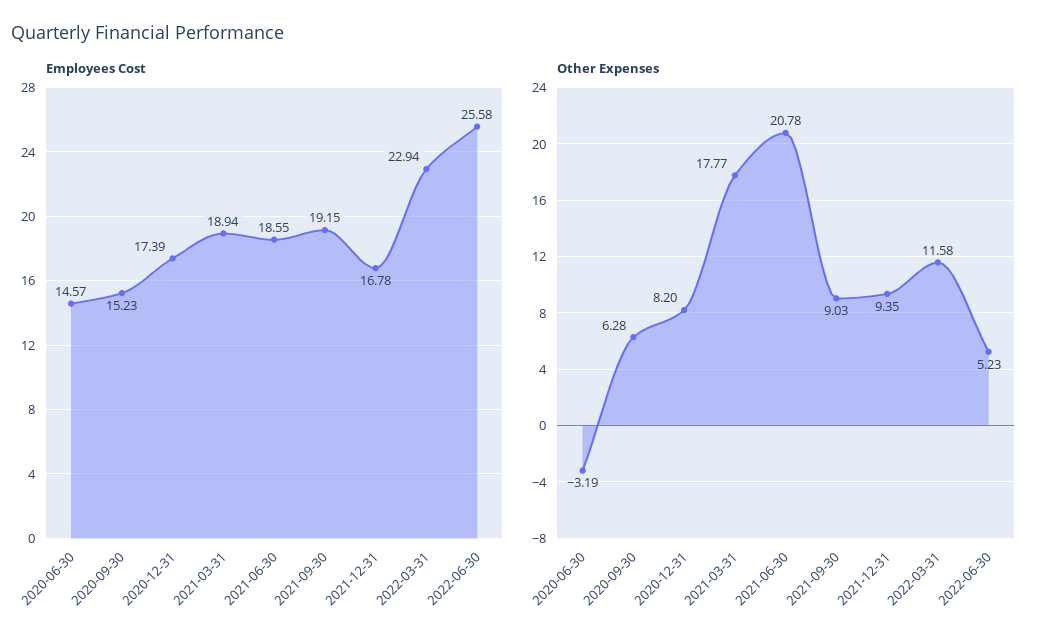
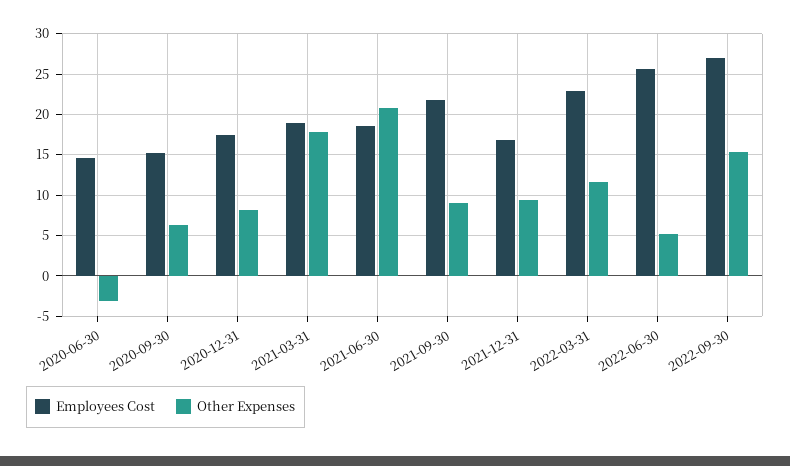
Employees Cost, 2021-09-30: 19.15 -> 22
Employees Cost, 2022-09-30: none -> 27
Other Expenses, 2022-09-30: none -> 15

